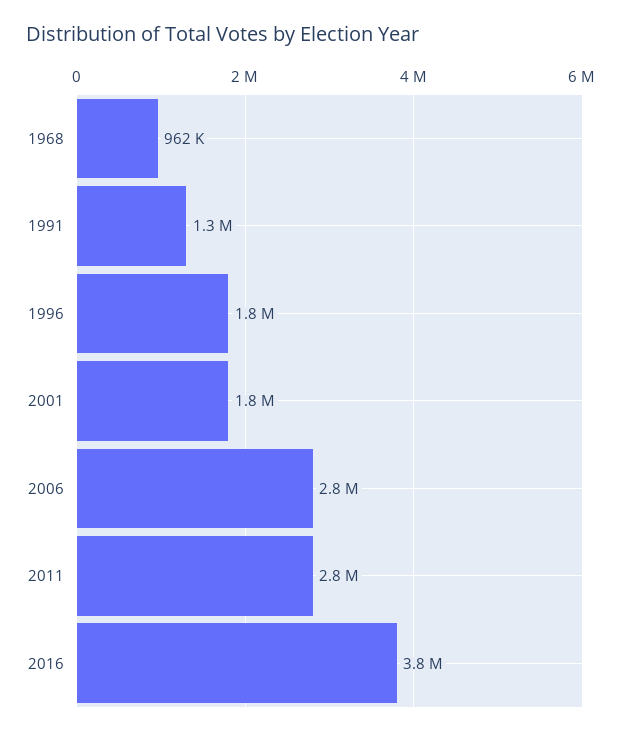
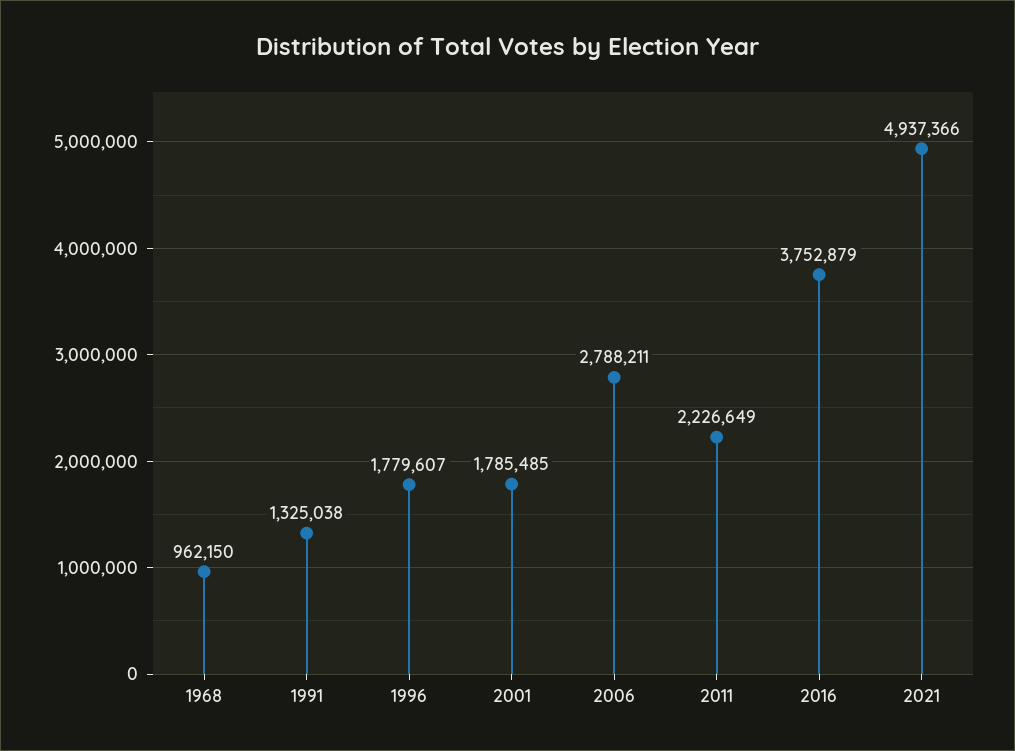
2011: 2800000 -> 2226649
2021: none -> 4937366

